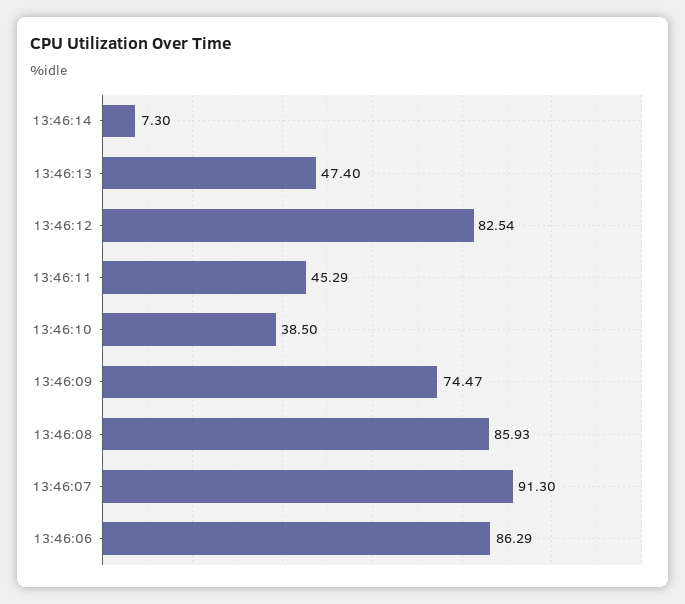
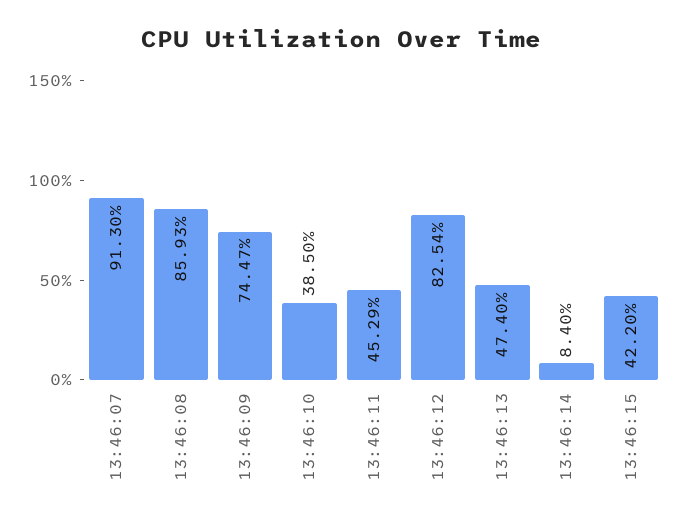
13:46:14: 7.3 -> 8.4
13:46:06: 86.29 -> none
13:46:15: none -> 42.2

